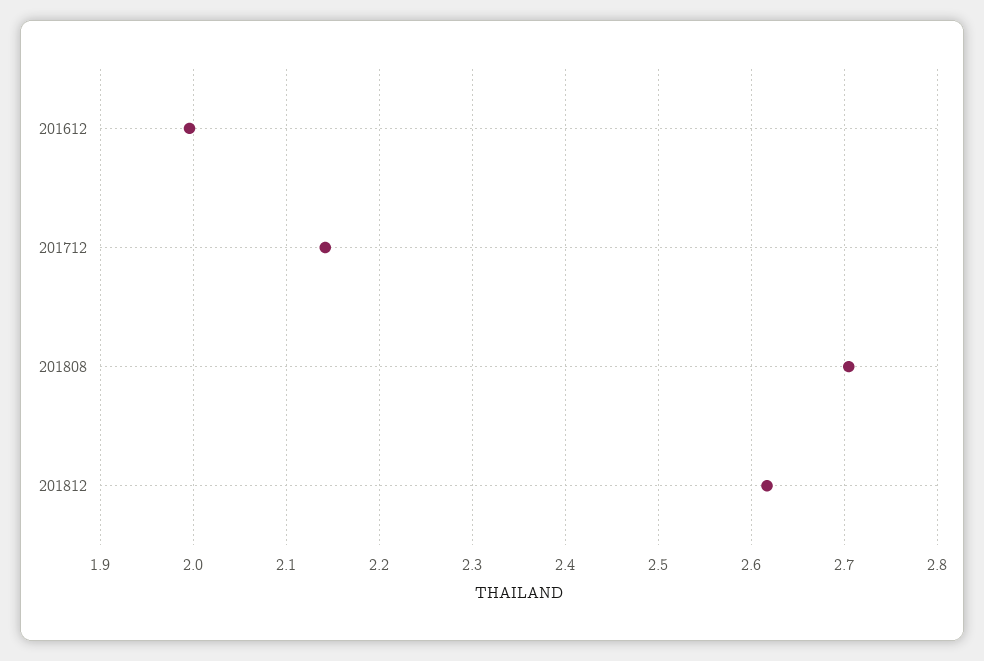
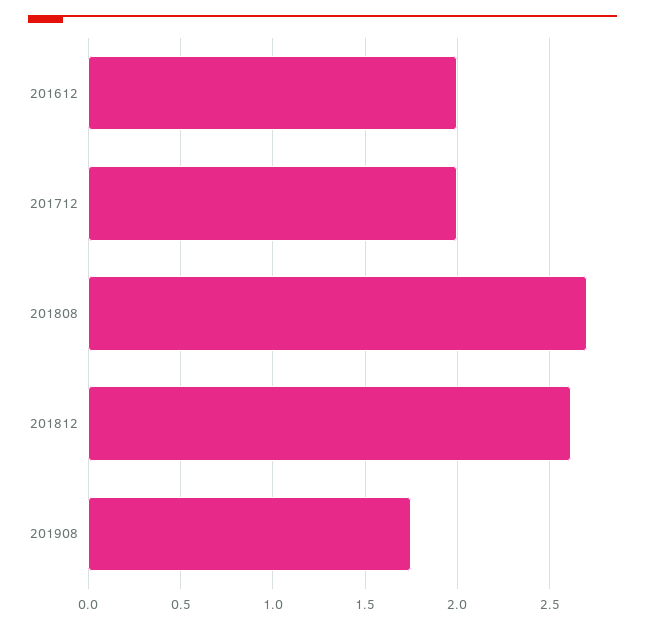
201712: 2.14 -> 2
201908: none -> 1.75

